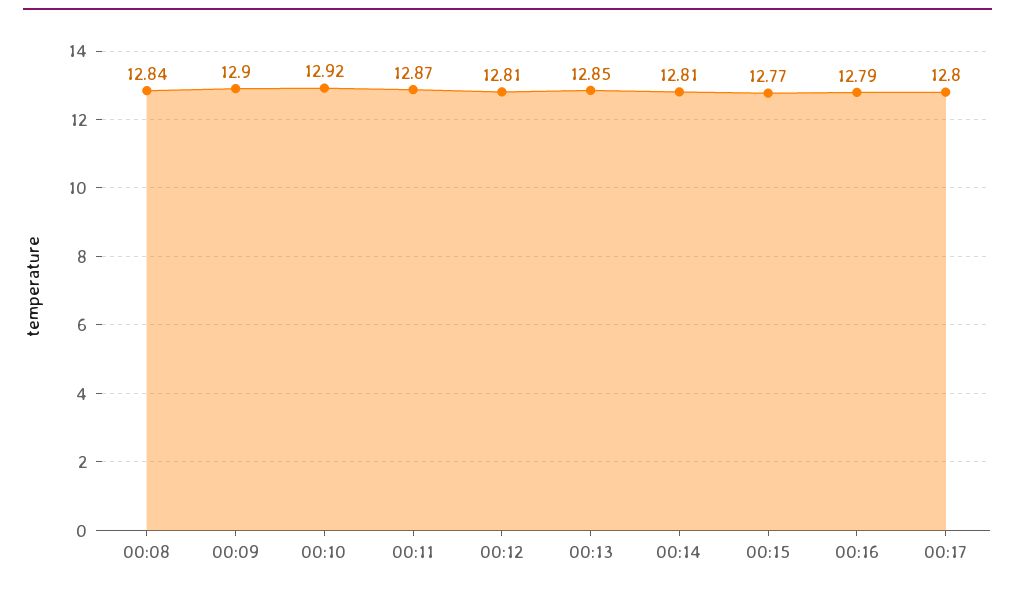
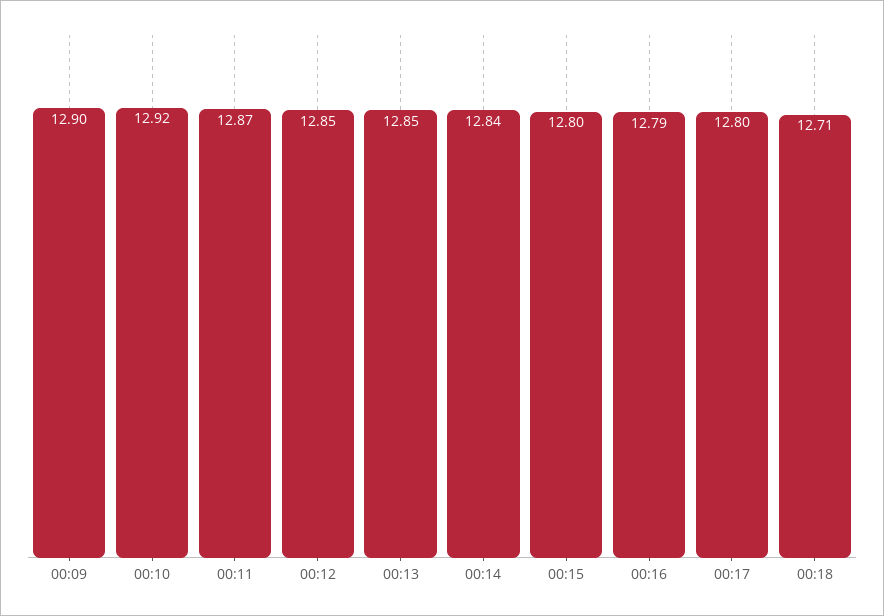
00:08: 12.84 -> none
00:12: 12.81 -> 12.85
00:14: 12.81 -> 12.84
00:15: 12.77 -> 12.8
00:18: none -> 12.71

